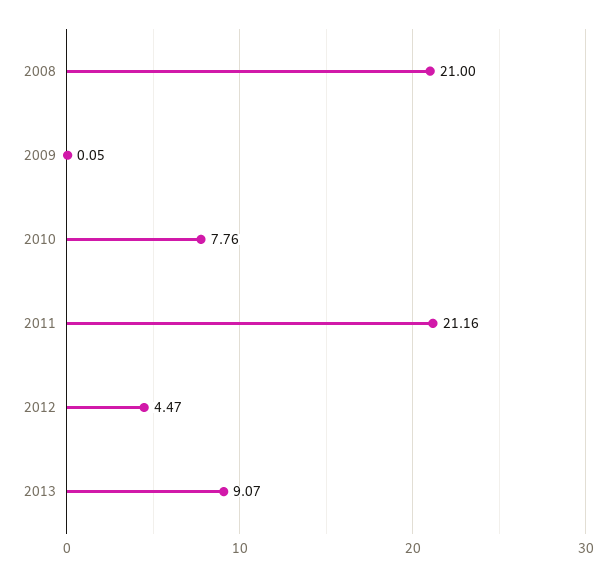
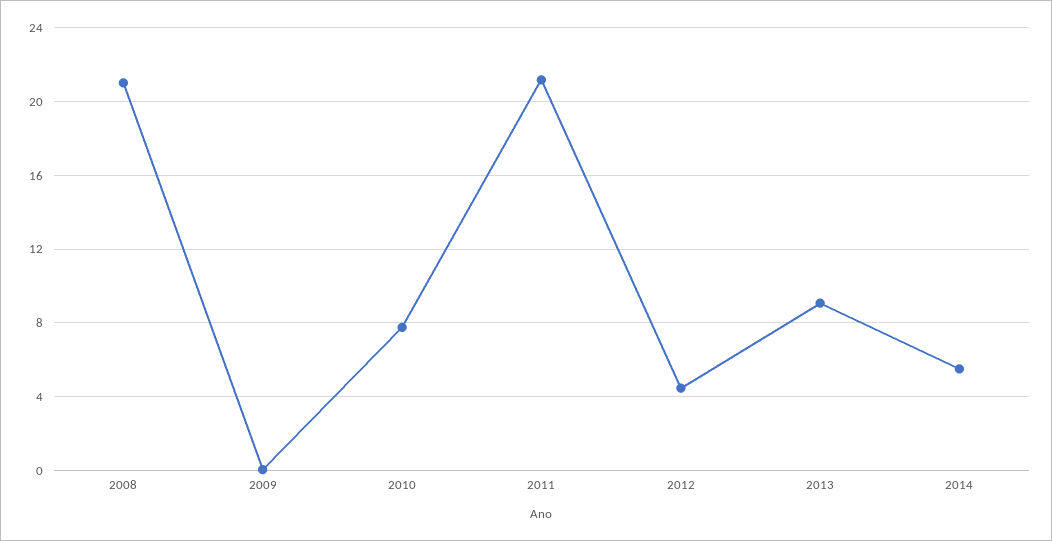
2014: none -> 5.5

